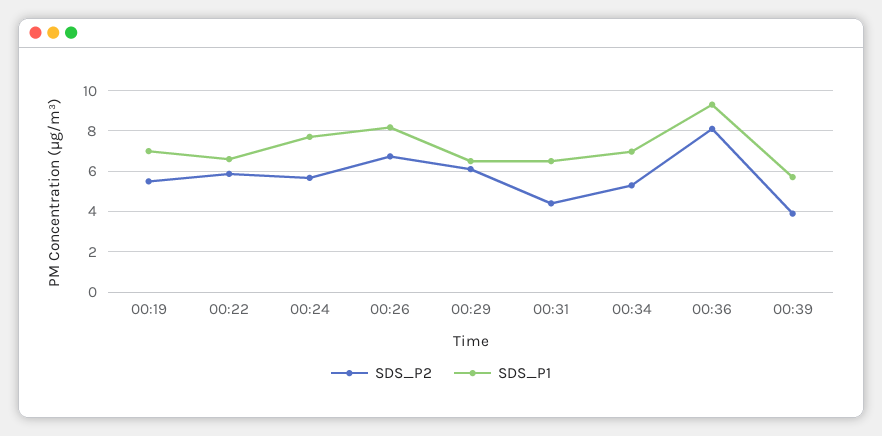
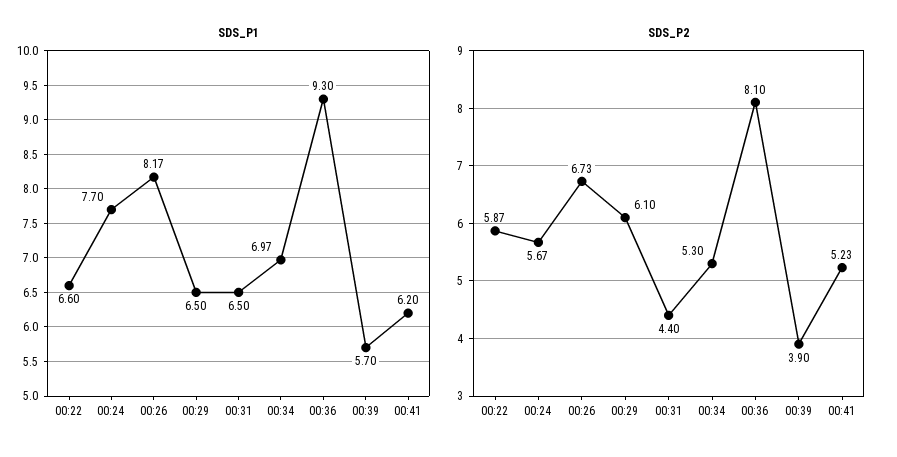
SDS_P2, 00:19: 5.5 -> none
SDS_P1, 00:19: 7 -> none
SDS_P1, 00:41: none -> 6.2
SDS_P2, 00:41: none -> 5.23

